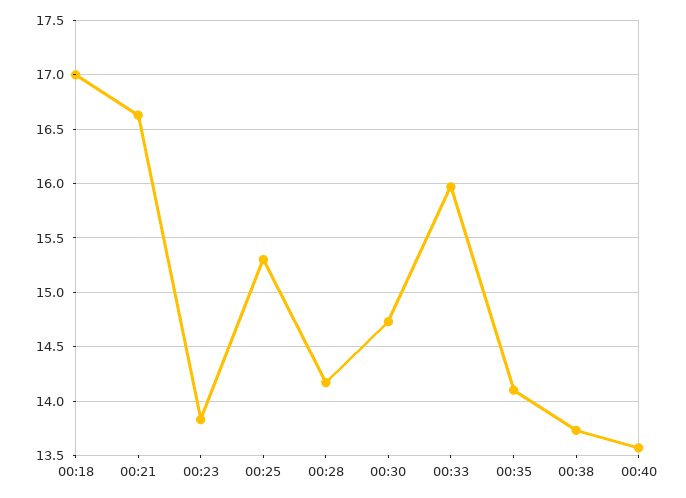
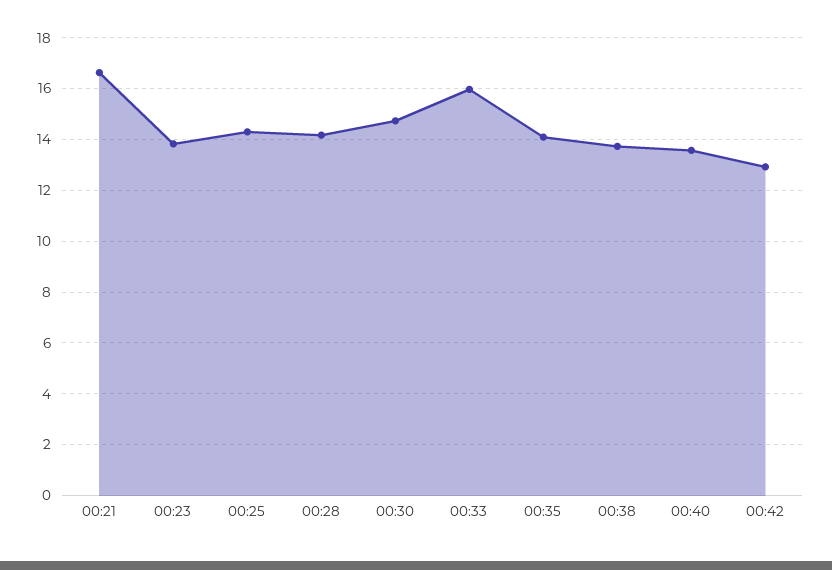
00:18: 17 -> none
00:25: 15.3 -> 14.25
00:42: none -> 13

